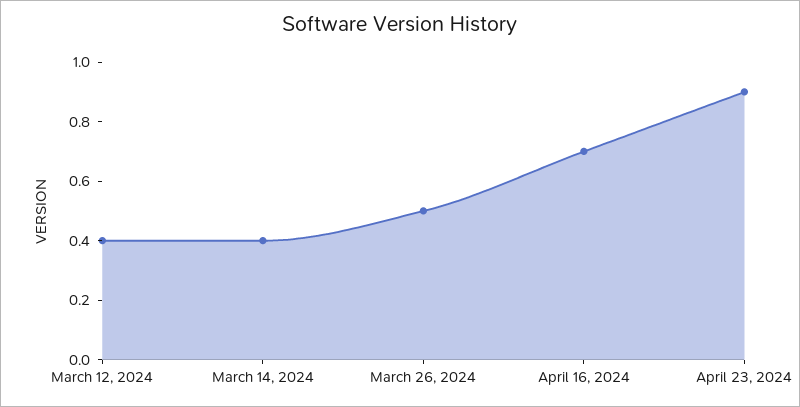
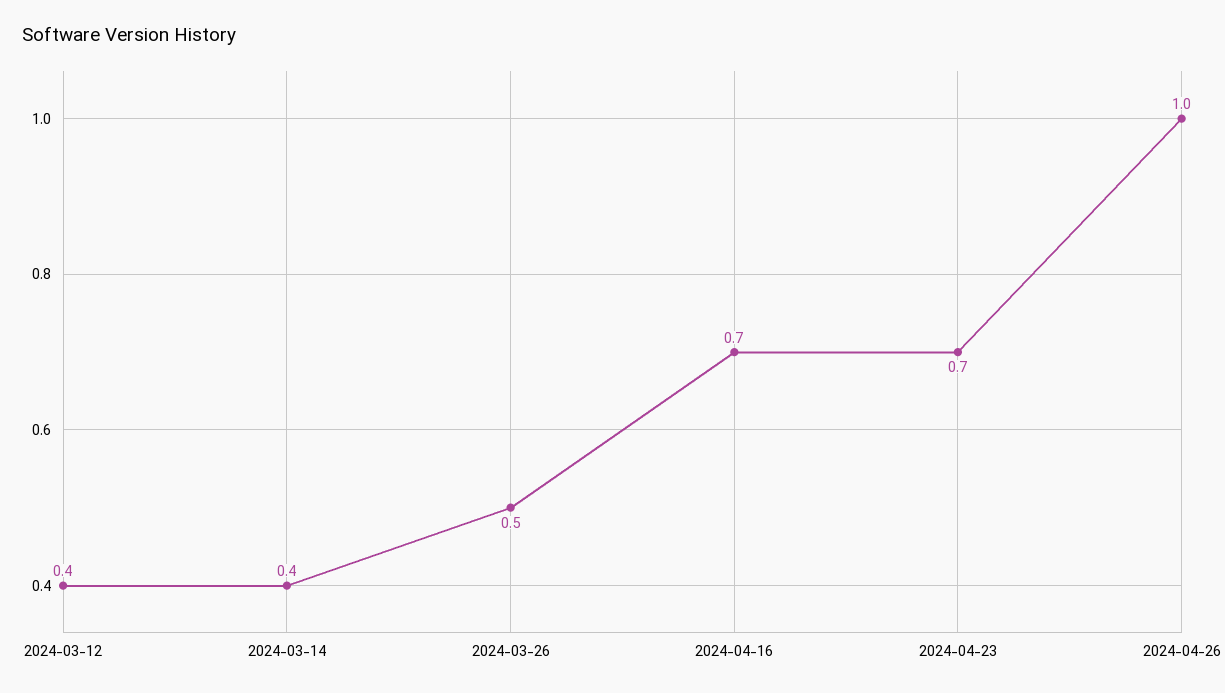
April 23, 2024: 0.9 -> 0.7
2024-04-26: none -> 1

